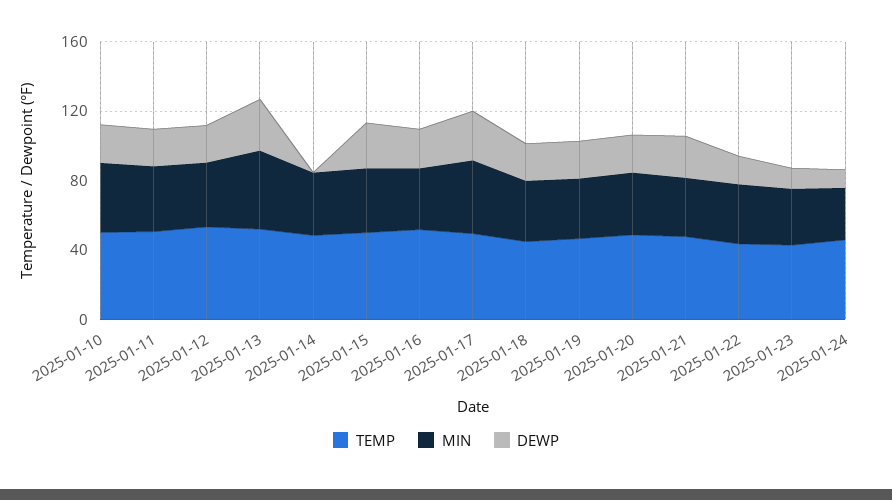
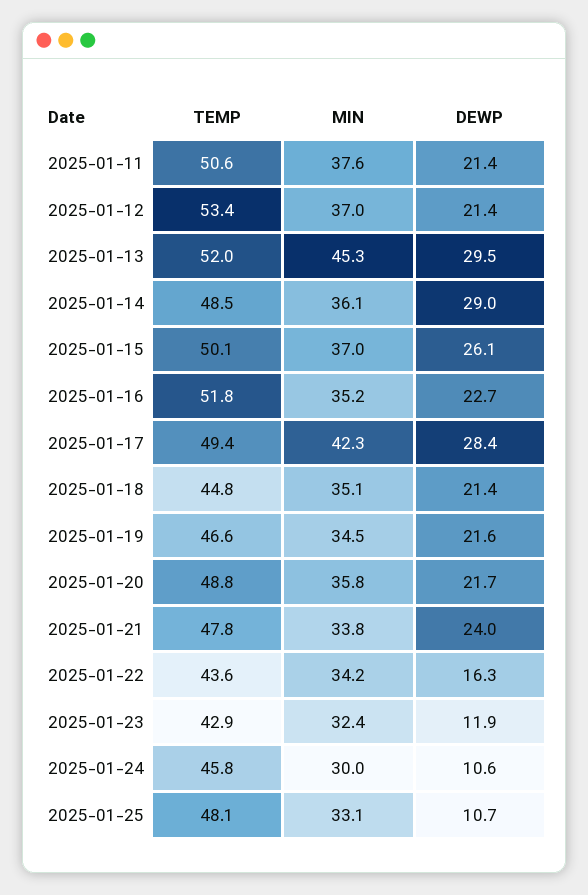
TEMP, 2025-01-10: 50 -> none
MIN, 2025-01-10: 40 -> none
DEWP, 2025-01-10: 20 -> none
DEWP, 2025-01-14: 0 -> 29
TEMP, 2025-01-25: none -> 48.1
MIN, 2025-01-25: none -> 33.1
DEWP, 2025-01-25: none -> 10.7

